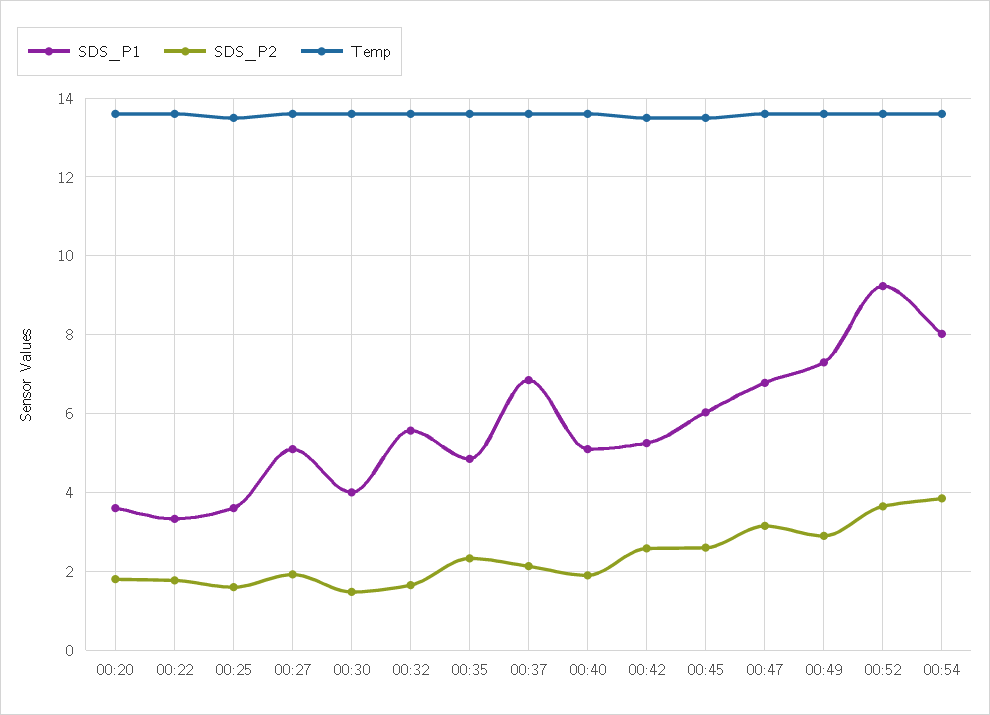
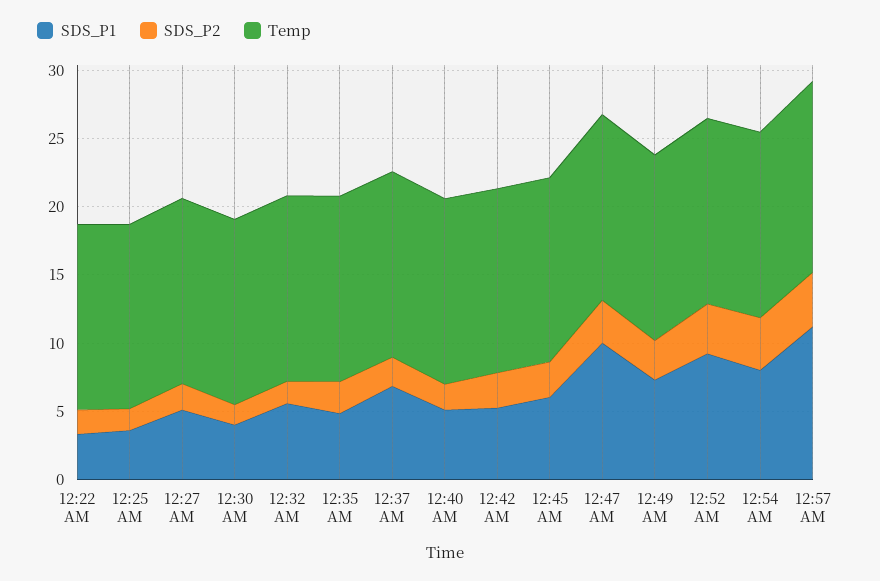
SDS_P1, 00:20: 3.6 -> none
SDS_P2, 00:20: 1.8 -> none
Temp, 00:20: 13.6 -> none
SDS_P1, 00:47: 6.8 -> 10
SDS_P1, 12:57 AM: none -> 11
SDS_P2, 12:57 AM: none -> 4
Temp, 12:57 AM: none -> 14

